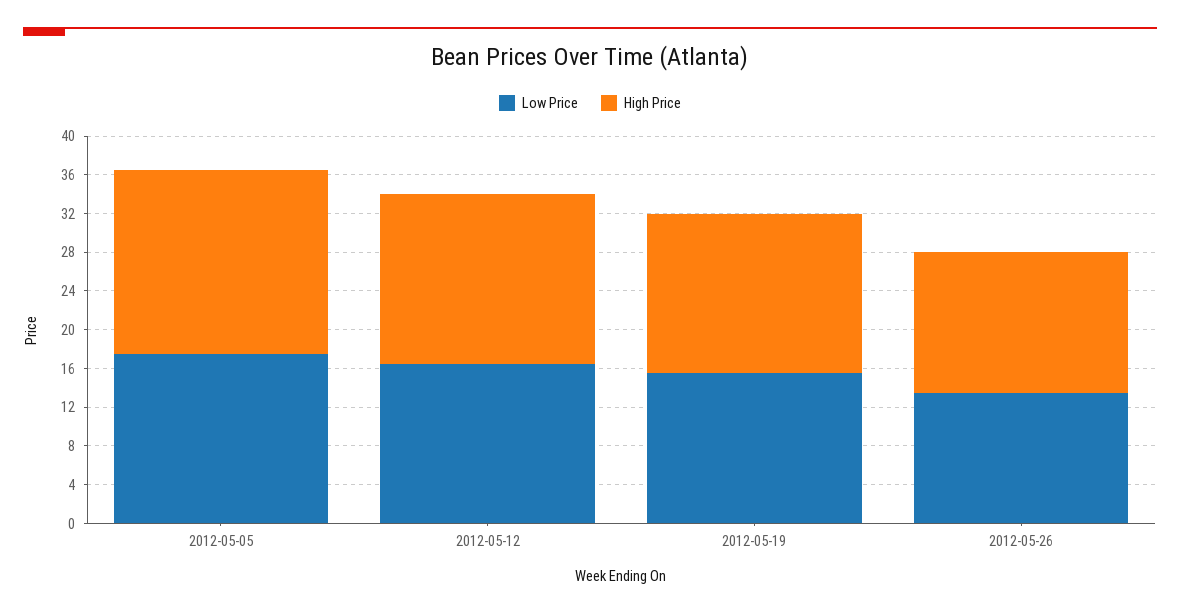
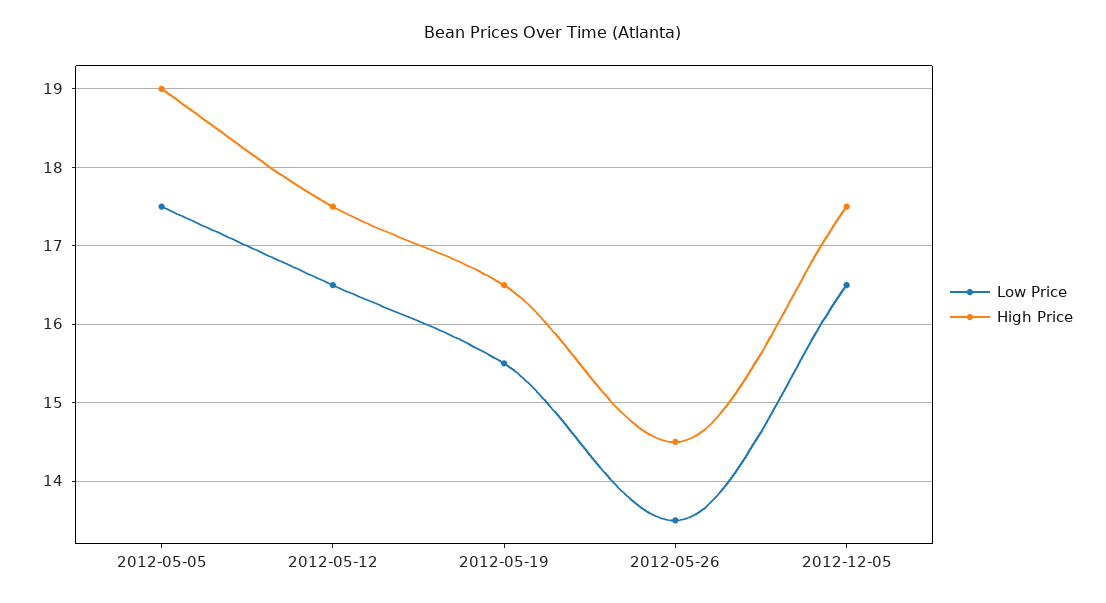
Low Price, 2012-12-05: none -> 16.5
High Price, 2012-12-05: none -> 17.5

